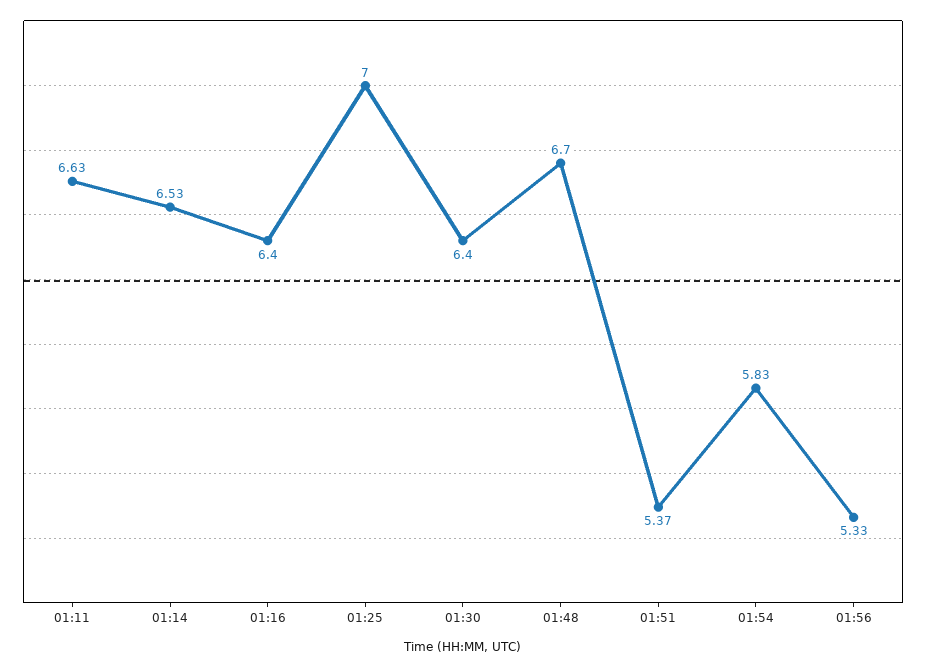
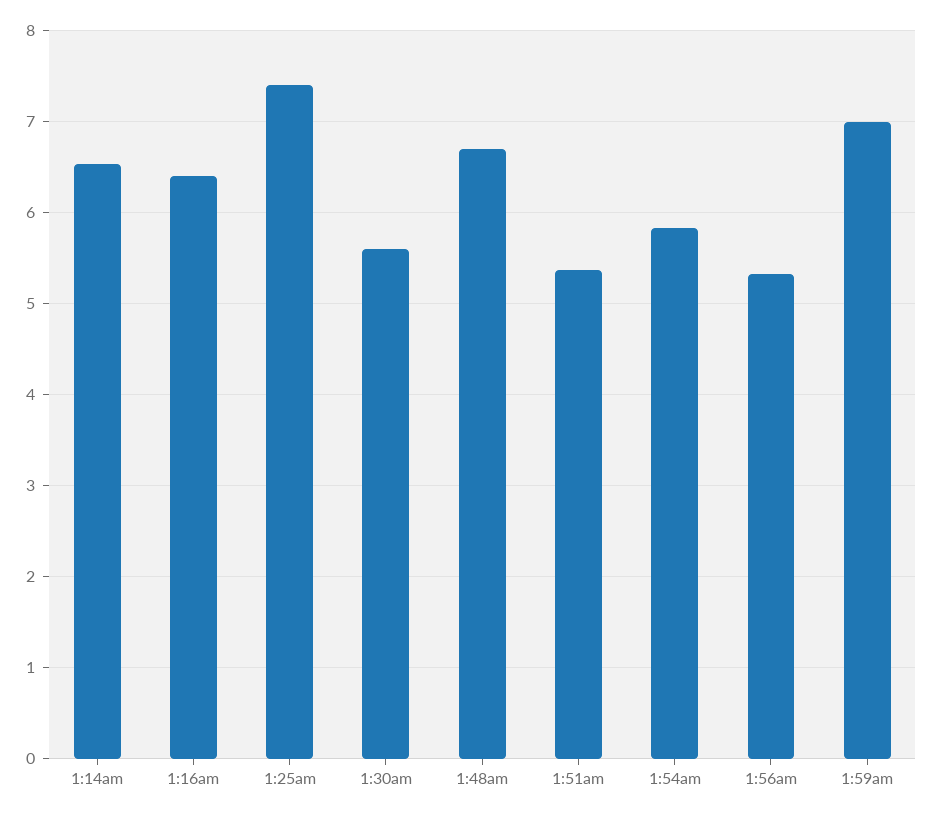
01:11: 6.63 -> none
01:25: 7 -> 7.4
01:30: 6.4 -> 5.6
1:59am: none -> 7

